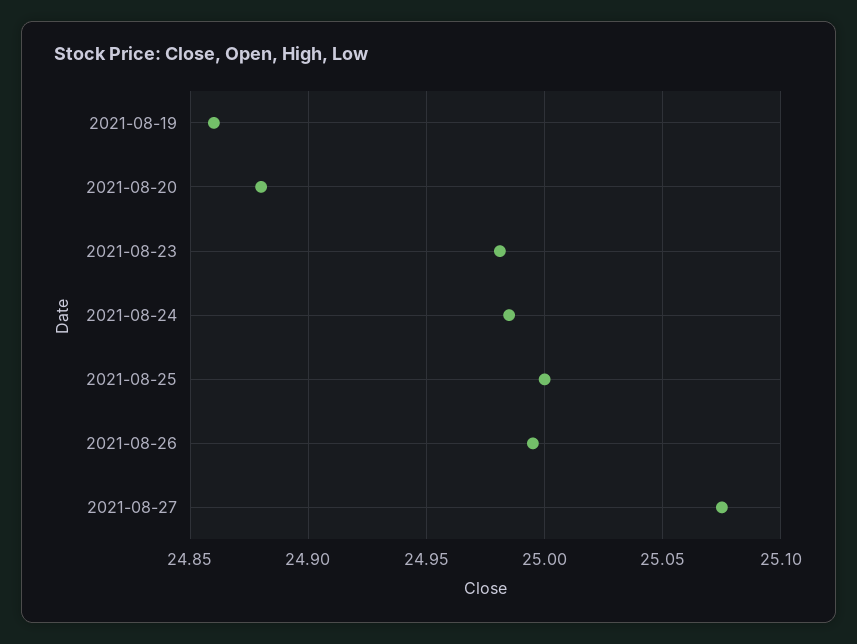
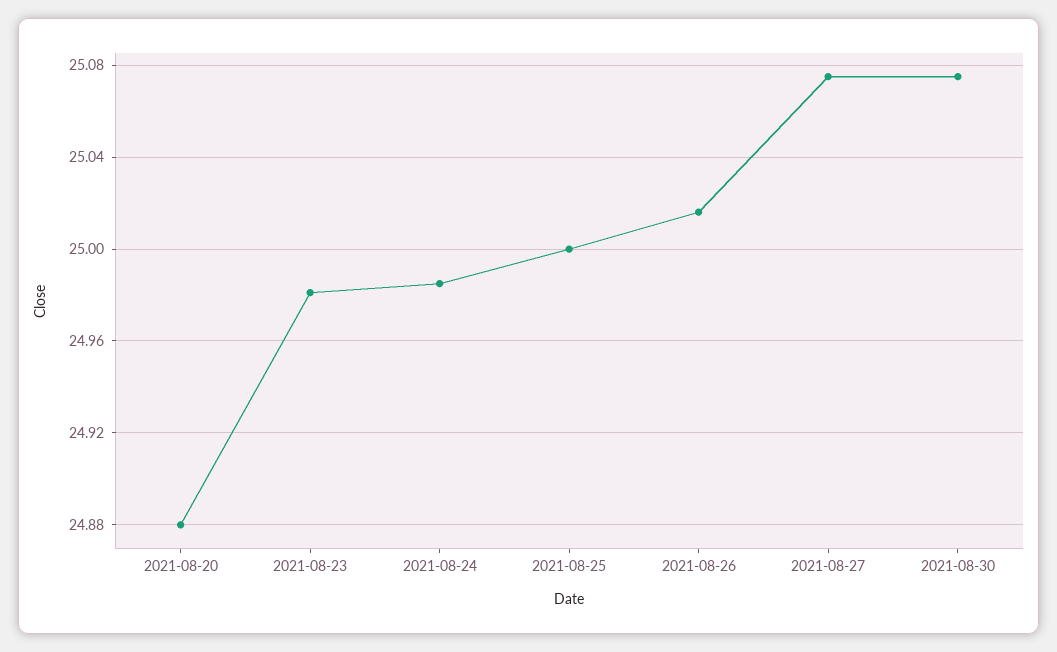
2021-08-19: 24.86 -> none
2021-08-26: 24.995 -> 25.015
2021-08-30: none -> 25.075

